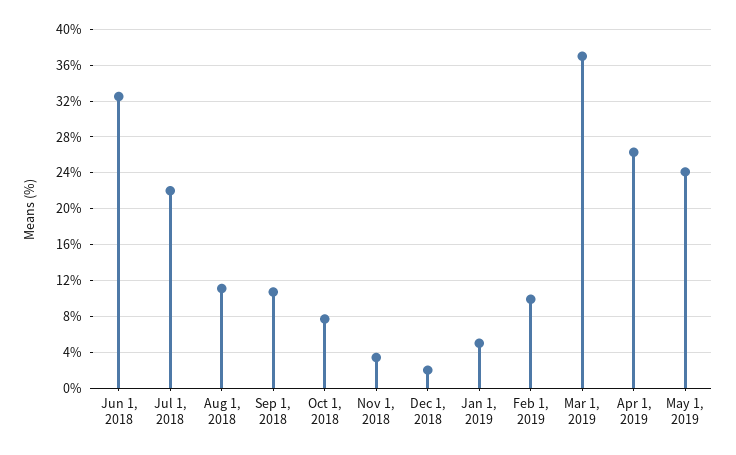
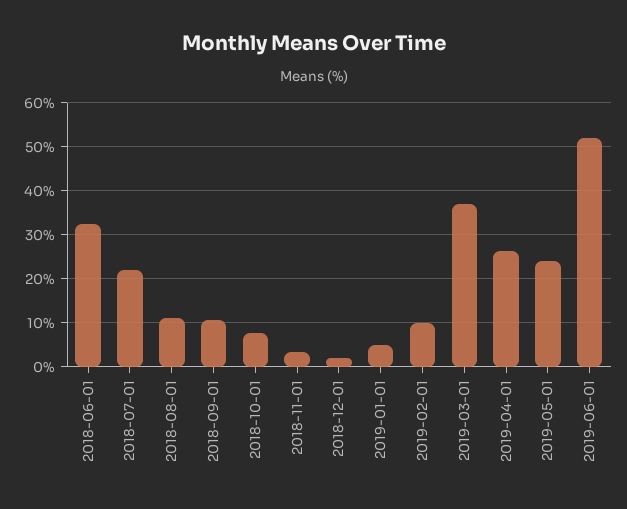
2019-06-01: none -> 52

